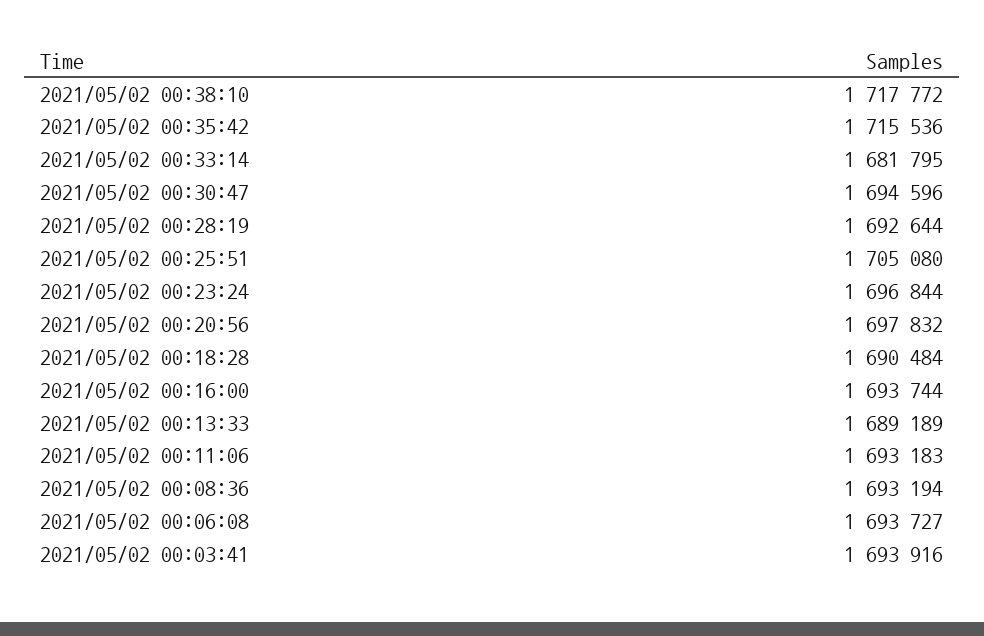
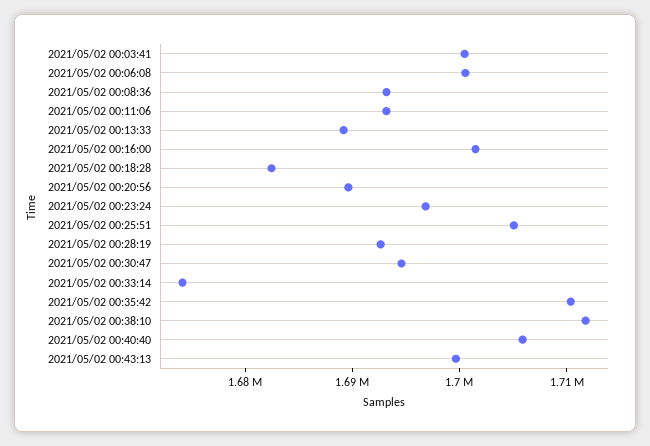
2021/05/02 00:38:10: 1717772 -> 1712000
2021/05/02 00:35:42: 1715536 -> 1710000
2021/05/02 00:33:14: 1681795 -> 1674000
2021/05/02 00:20:56: 1697832 -> 1690000
2021/05/02 00:18:28: 1690484 -> 1682000
2021/05/02 00:16:00: 1693744 -> 1702000
2021/05/02 00:06:08: 1693727 -> 1700000
2021/05/02 00:03:41: 1693916 -> 1700000
2021/05/02 00:40:40: none -> 1706000
2021/05/02 00:43:13: none -> 1700000

